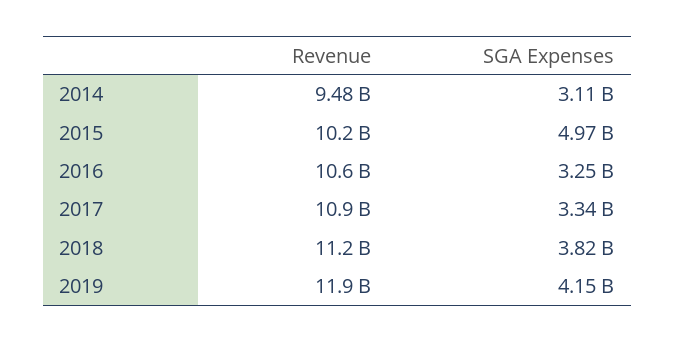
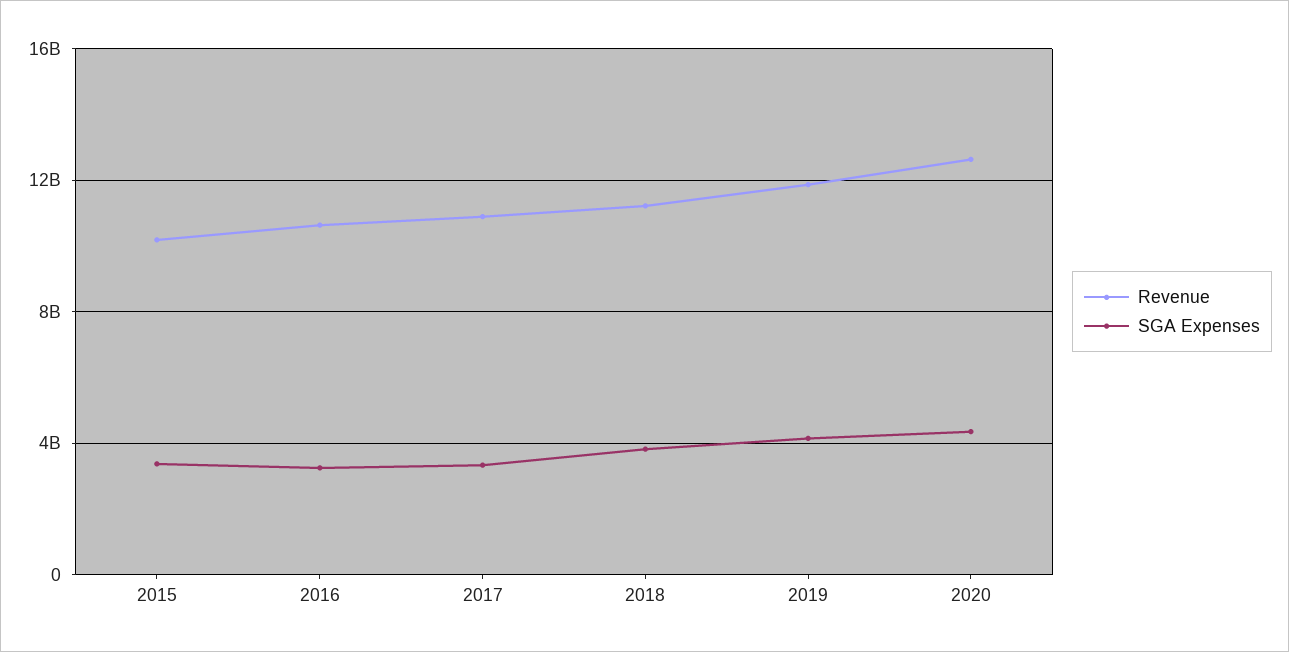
Revenue, 2014: 9480000000 -> none
SGA Expenses, 2014: 3110000000 -> none
SGA Expenses, 2015: 4970000000 -> 3500000000
Revenue, 2020: none -> 12500000000
SGA Expenses, 2020: none -> 4500000000

